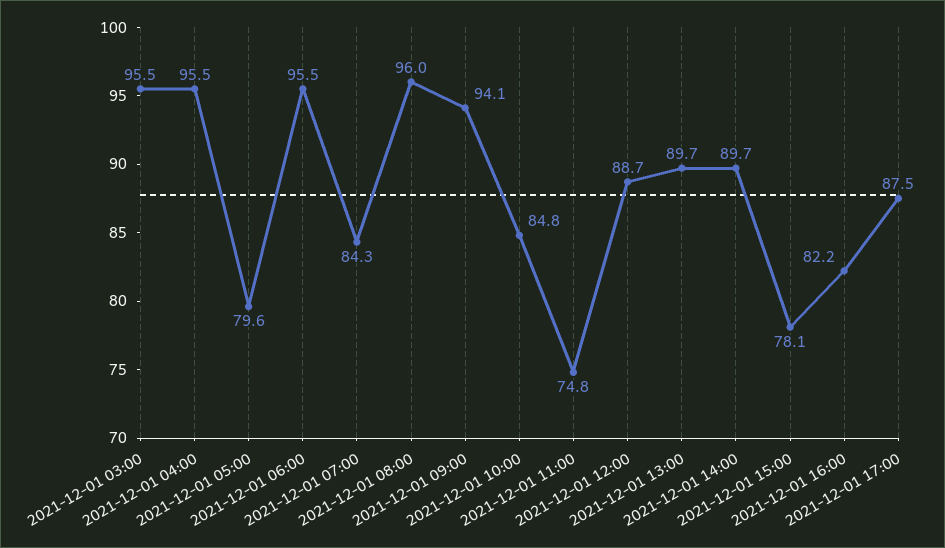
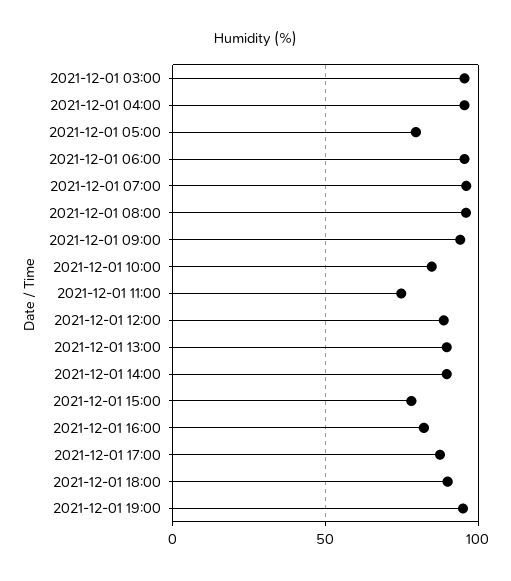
2021-12-01 07:00: 84.3 -> 95
2021-12-01 18:00: none -> 90
2021-12-01 19:00: none -> 95

